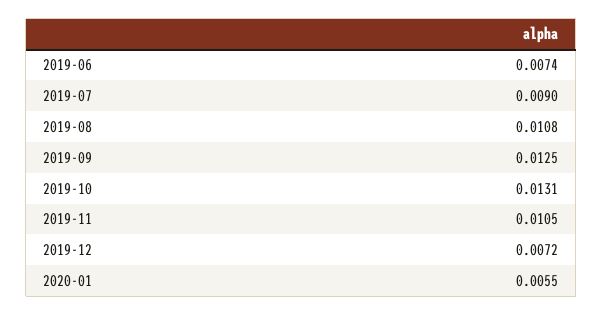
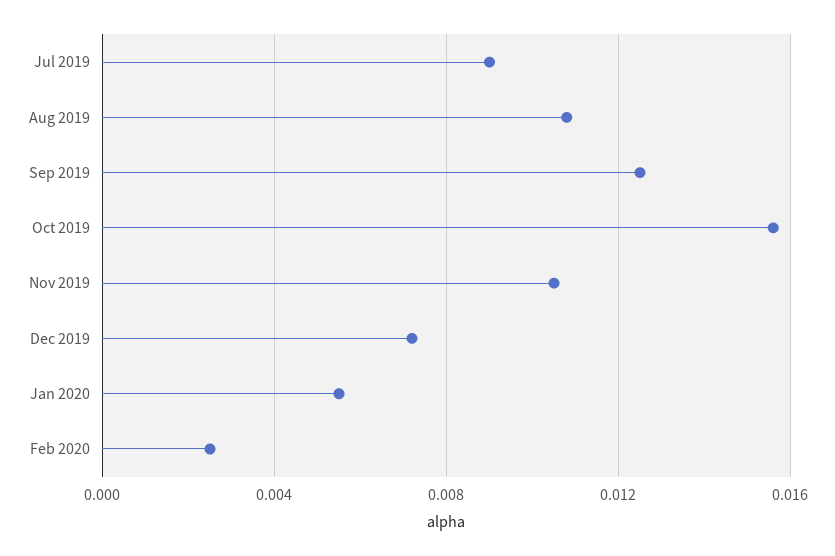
2019-06: 0.0074 -> none
2019-10: 0.0131 -> 0.0155
Feb 2020: none -> 0.0025

